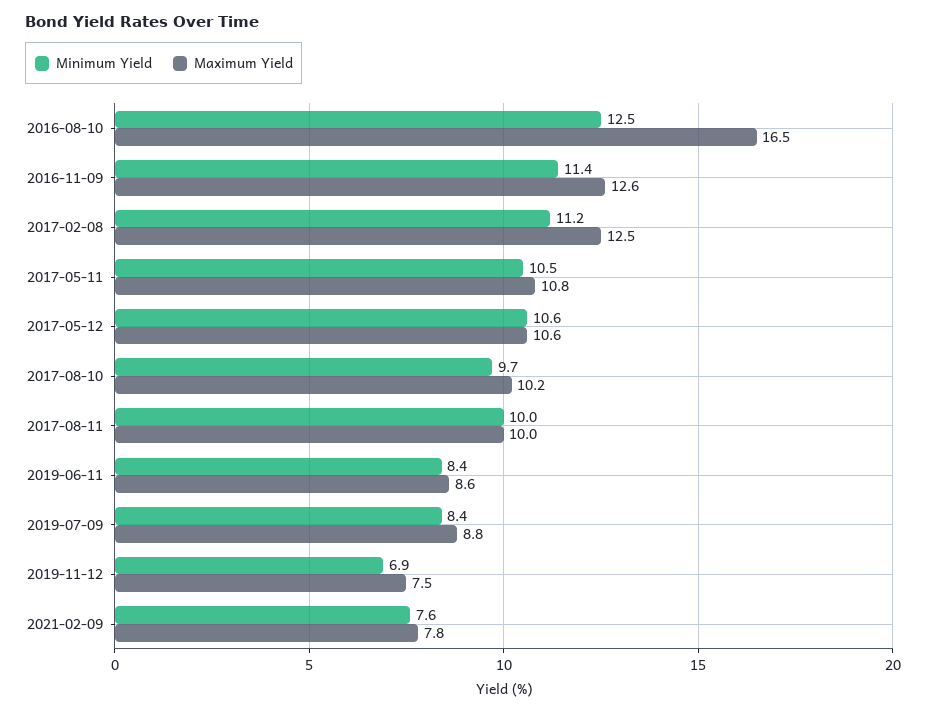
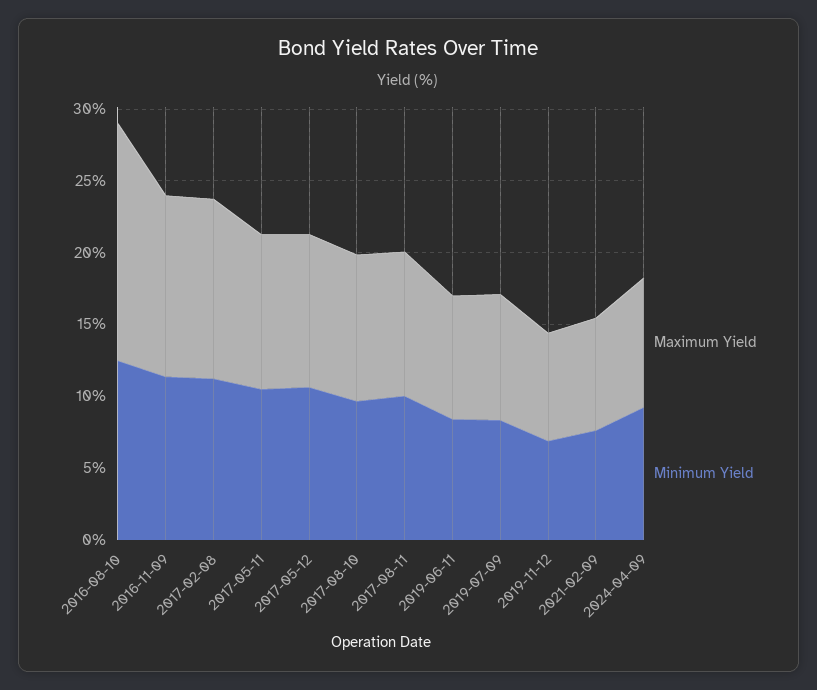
Maximum Yield, 2024-04-09: none -> 9
Minimum Yield, 2024-04-09: none -> 9

